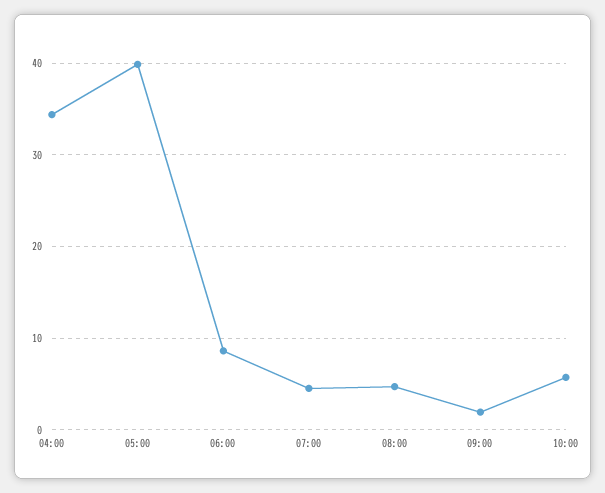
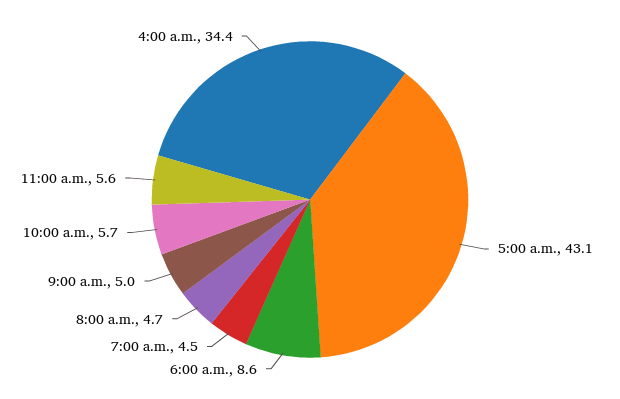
05:00: 40 -> 43.1
09:00: 2 -> 5
11:00 a.m.: none -> 5.6

